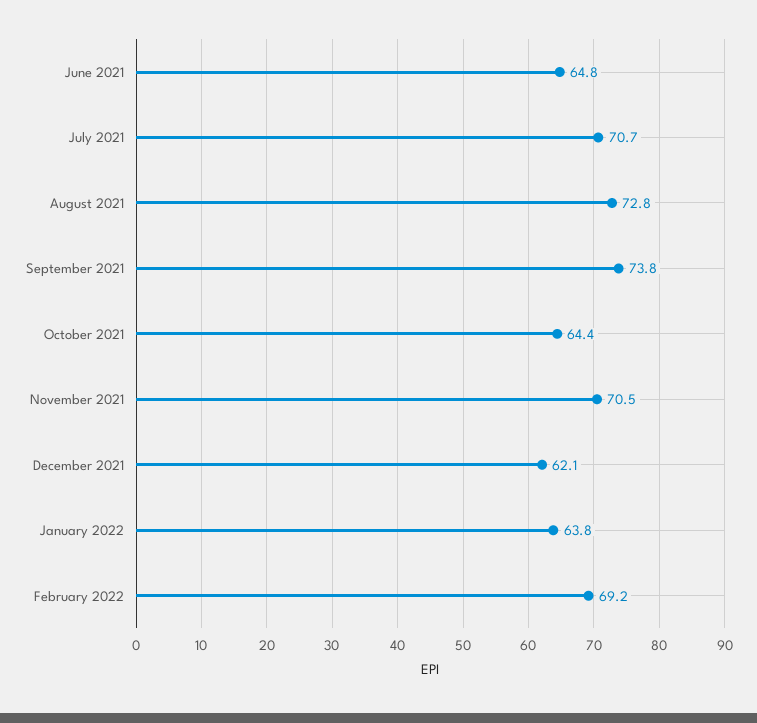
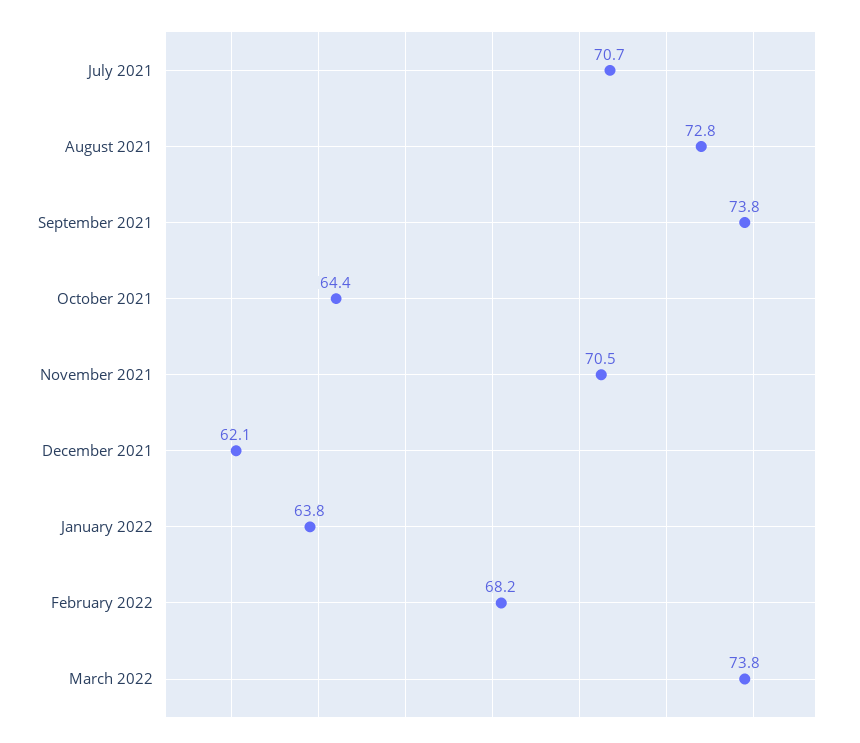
June 2021: 64.8 -> none
February 2022: 69.2 -> 68.2
March 2022: none -> 73.8

